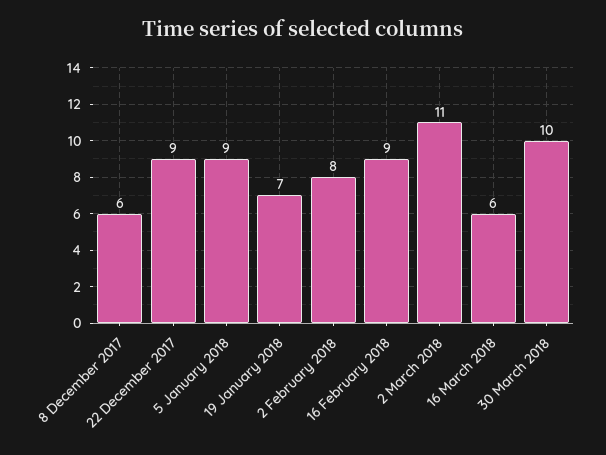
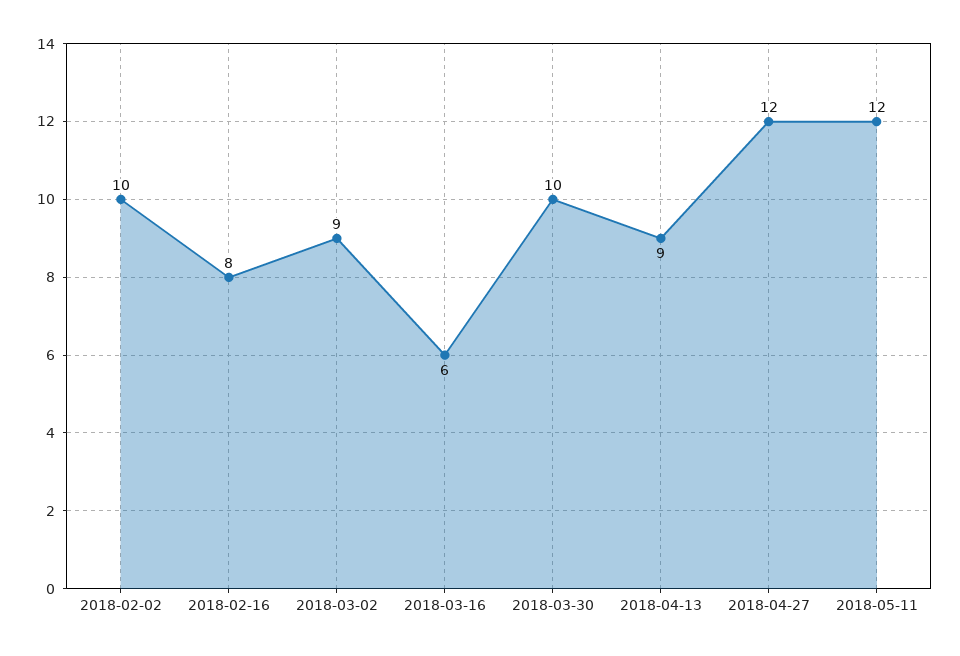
8 December 2017: 6 -> none
22 December 2017: 9 -> none
5 January 2018: 9 -> none
19 January 2018: 7 -> none
2 February 2018: 8 -> 10
16 February 2018: 9 -> 8
2 March 2018: 11 -> 9
2018-04-13: none -> 9
2018-04-27: none -> 12
2018-05-11: none -> 12

